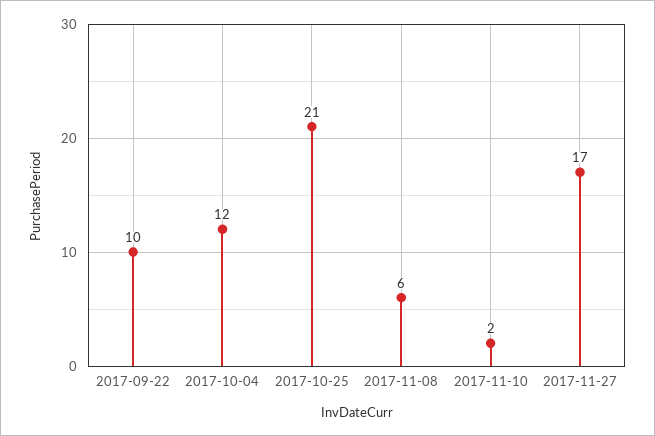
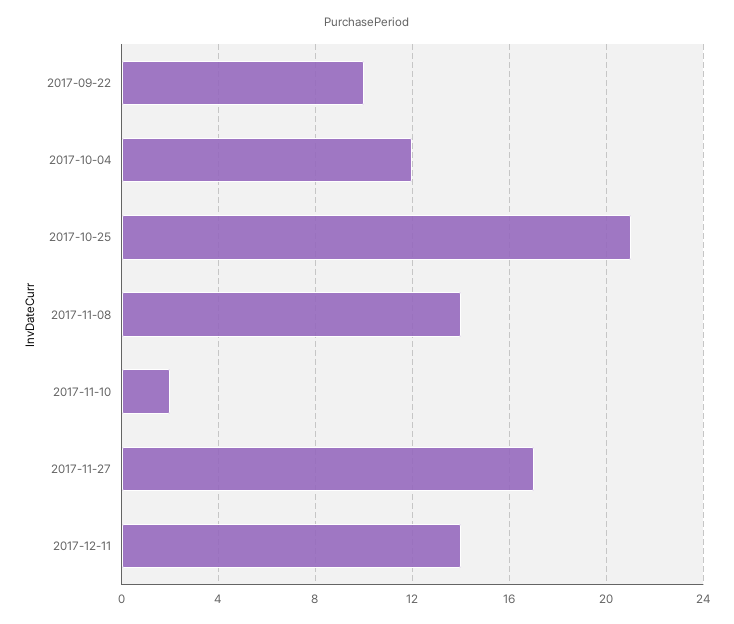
2017-11-08: 6 -> 14
2017-12-11: none -> 14

